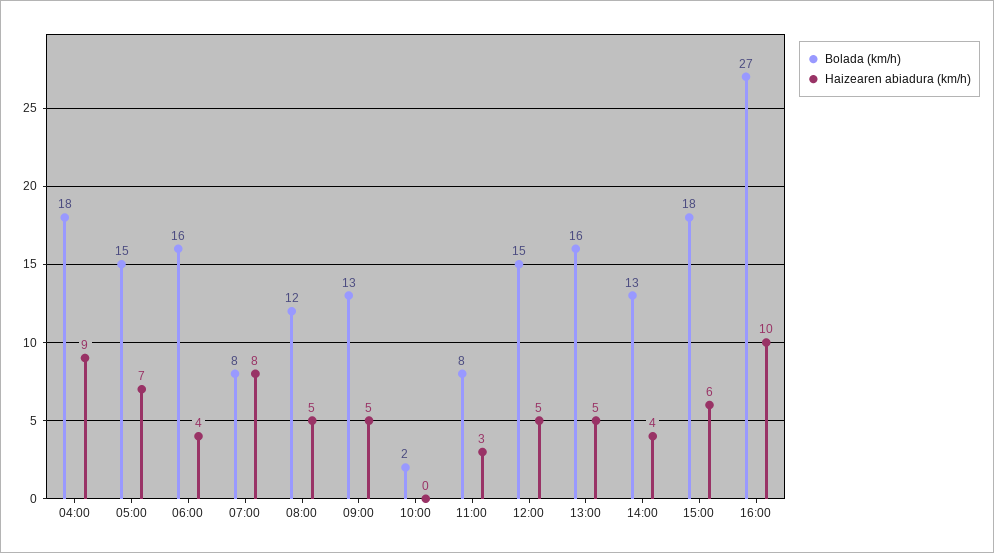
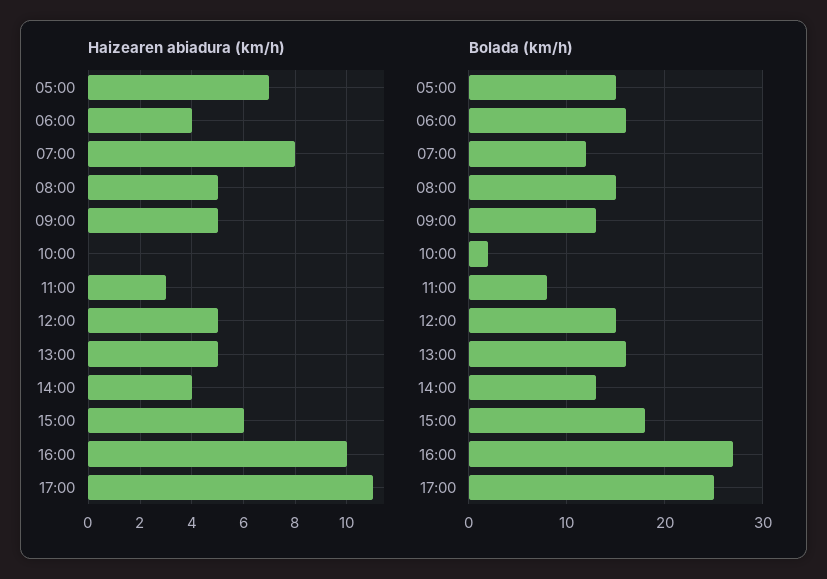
Bolada (km/h), 04:00: 18 -> none
Haizearen abiadura (km/h), 04:00: 9 -> none
Bolada (km/h), 07:00: 8 -> 12
Bolada (km/h), 08:00: 12 -> 15
Haizearen abiadura (km/h), 17:00: none -> 11
Bolada (km/h), 17:00: none -> 25

